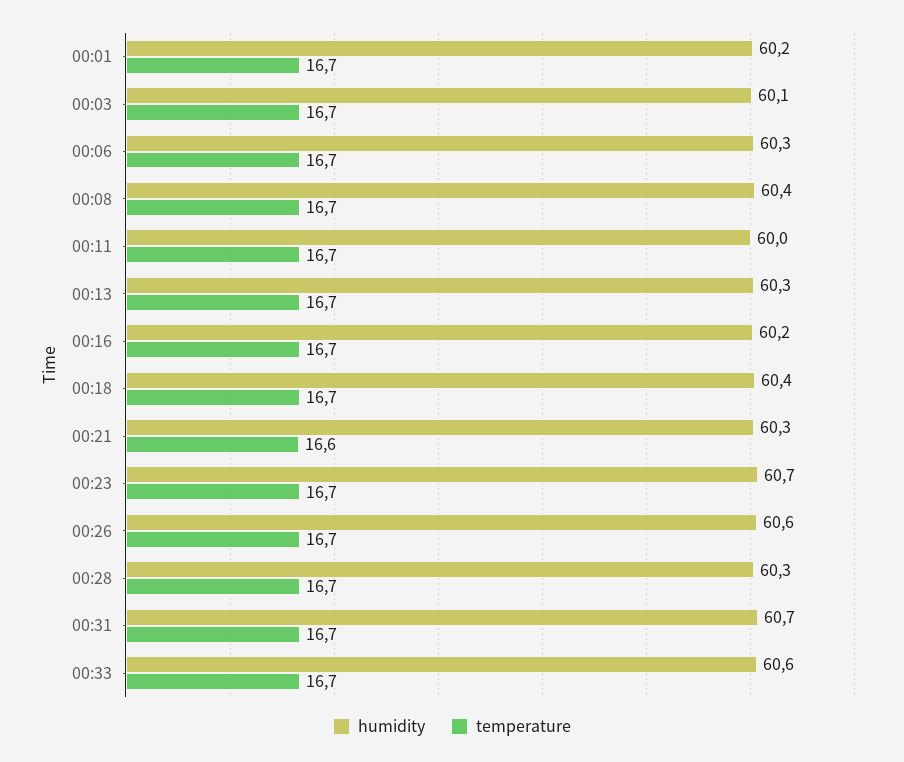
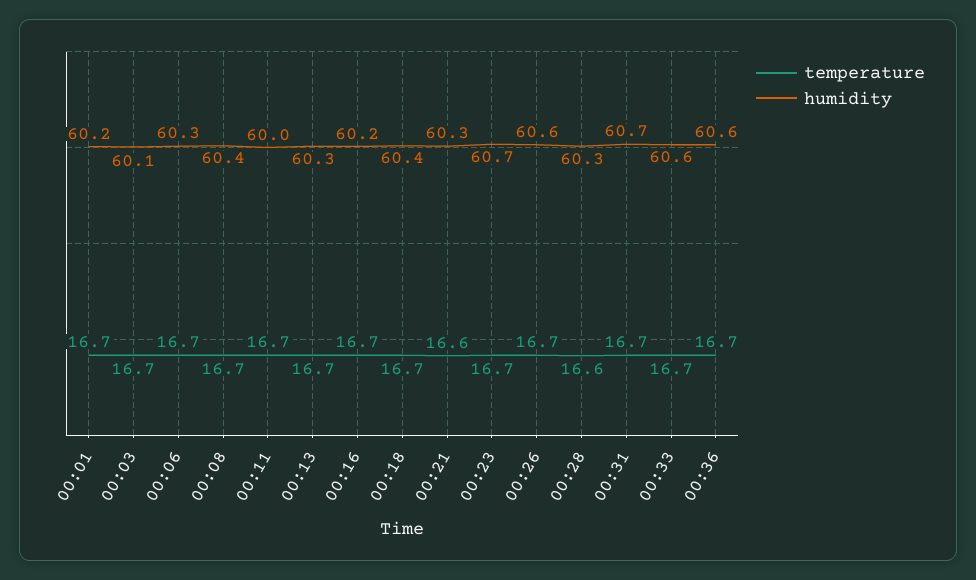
temperature, 00:28: 16.7 -> 16.6
temperature, 00:36: none -> 16.7
humidity, 00:36: none -> 60.6

